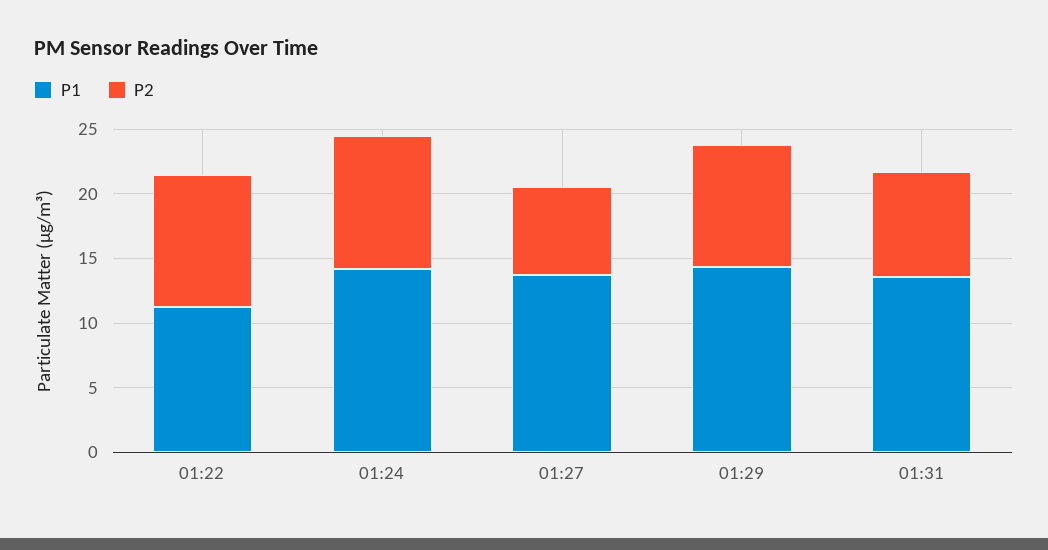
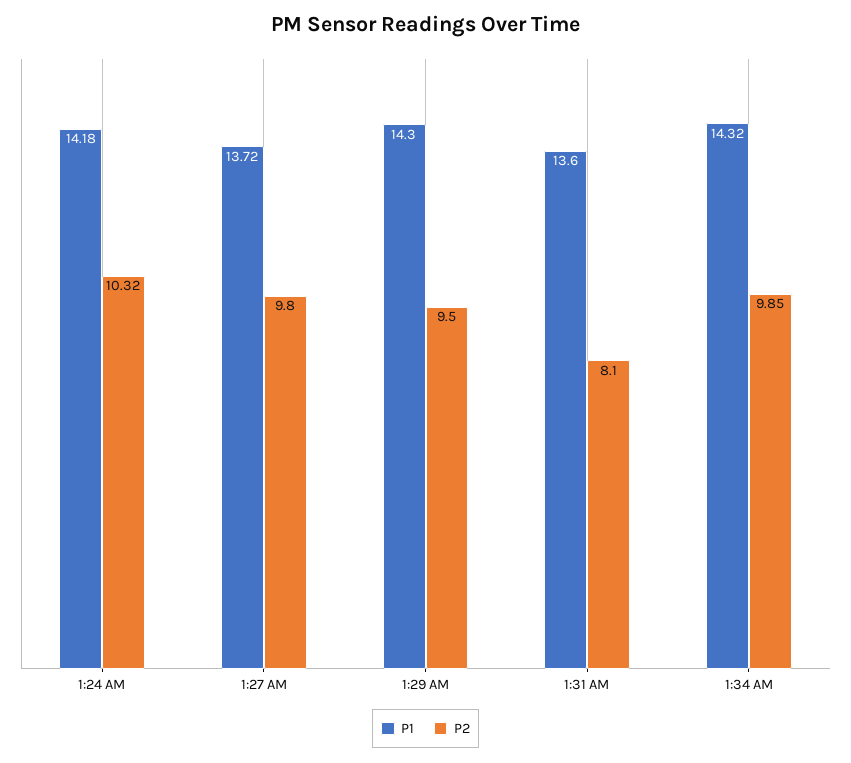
P1, 01:22: 11 -> none
P2, 01:22: 10 -> none
P2, 01:27: 7 -> 9.8
P1, 1:34 AM: none -> 14.32
P2, 1:34 AM: none -> 9.85

